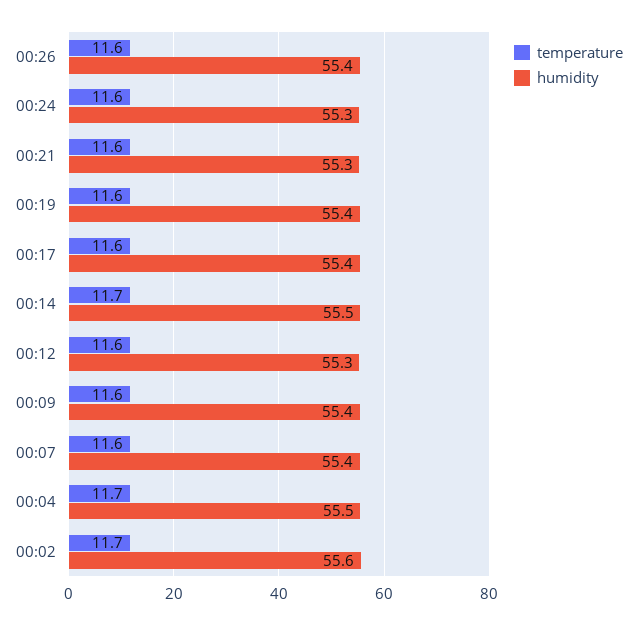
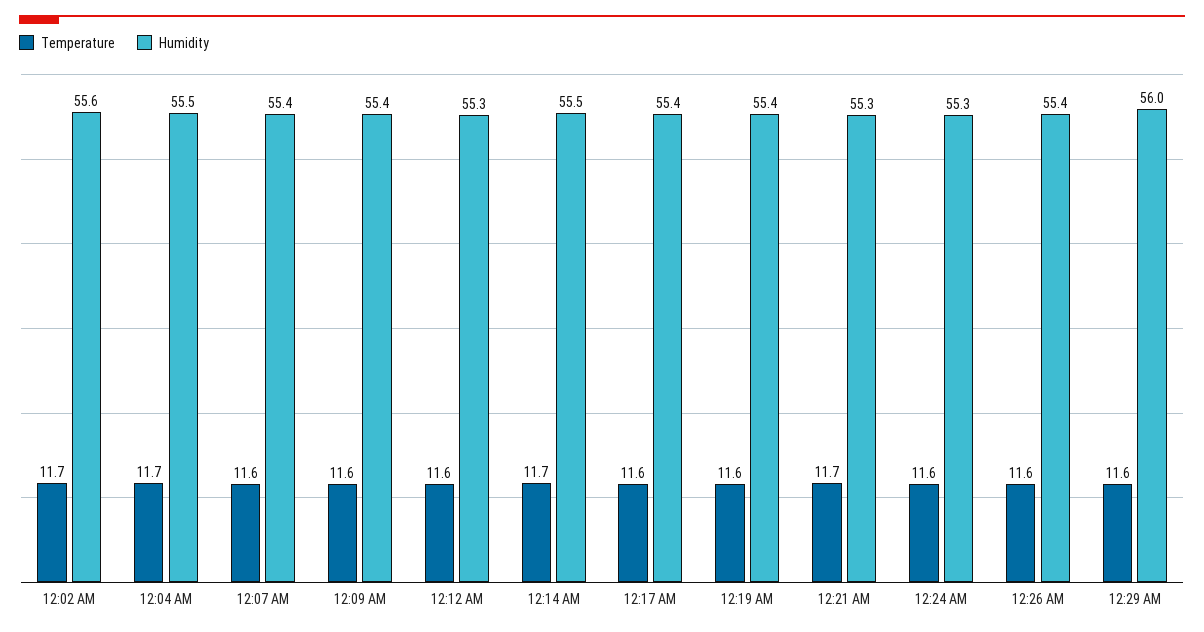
temperature, 00:21: 11.6 -> 11.7
temperature, 12:29 AM: none -> 11.6
humidity, 12:29 AM: none -> 56

